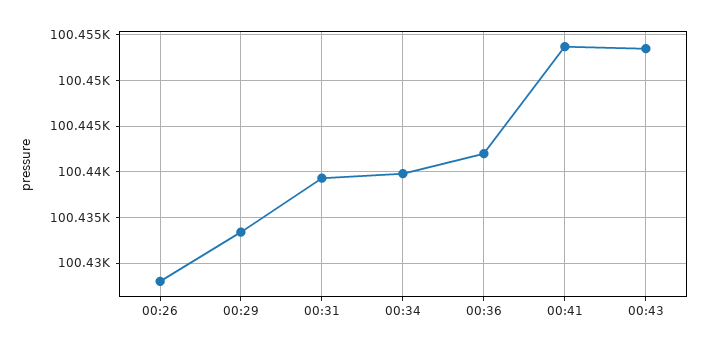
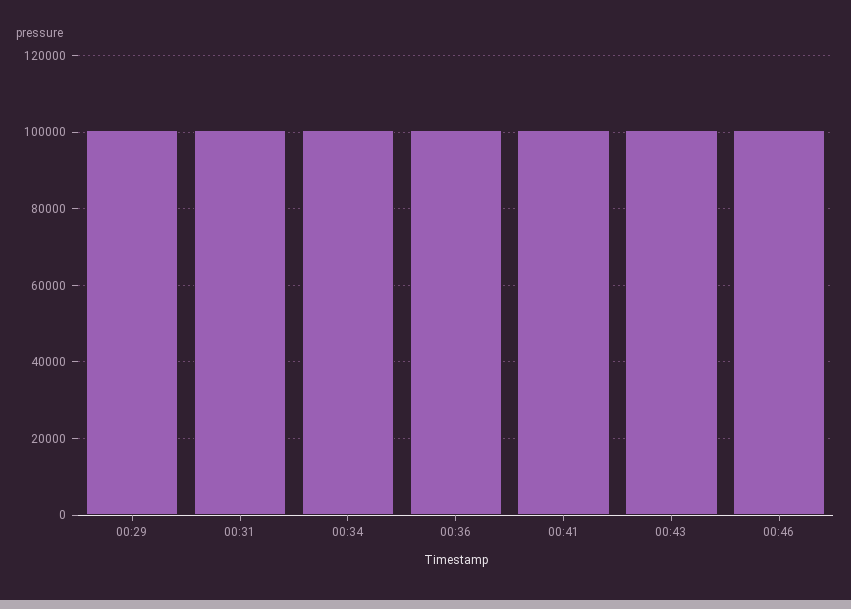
00:26: 100428 -> none
00:46: none -> 100000

